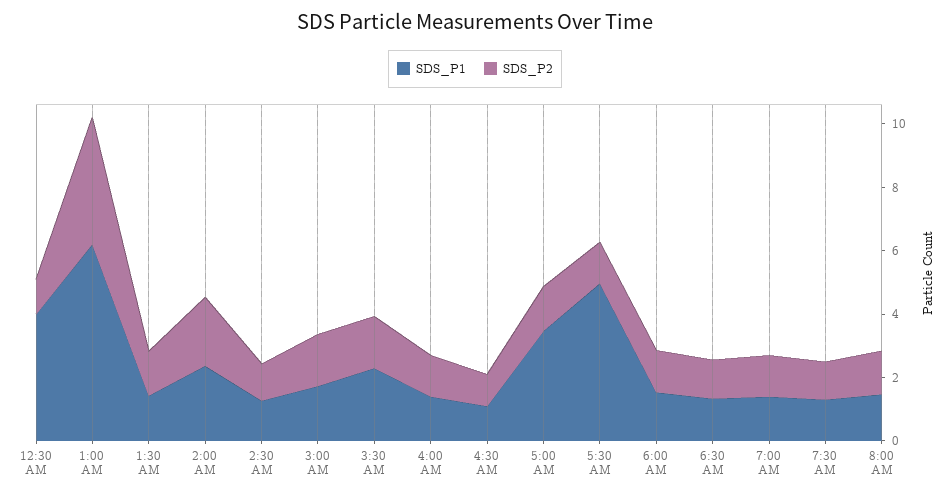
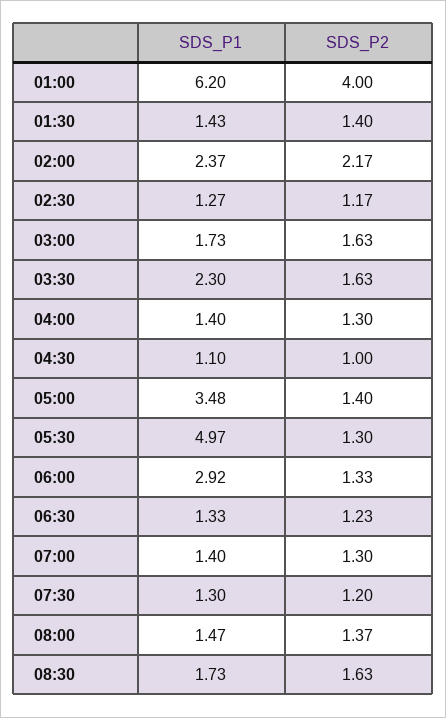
SDS_P1, 12:30 AM: 4 -> none
SDS_P2, 12:30 AM: 1 -> none
SDS_P1, 6:00 AM: 1.5 -> 2.92
SDS_P1, 08:30: none -> 1.73
SDS_P2, 08:30: none -> 1.63

